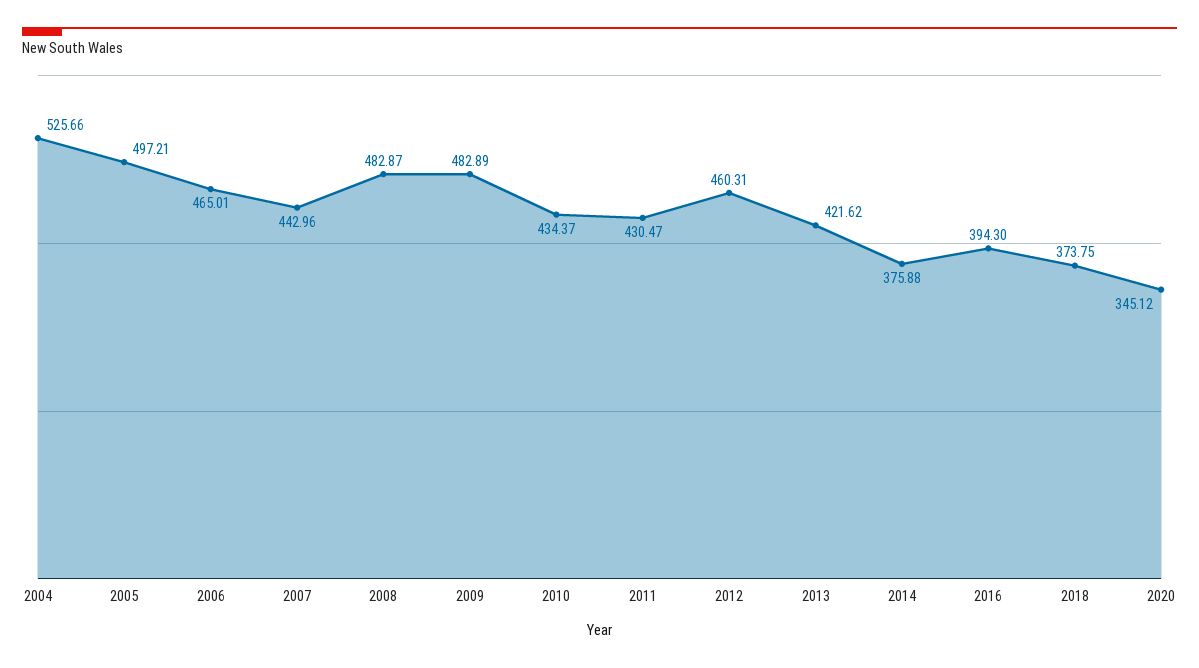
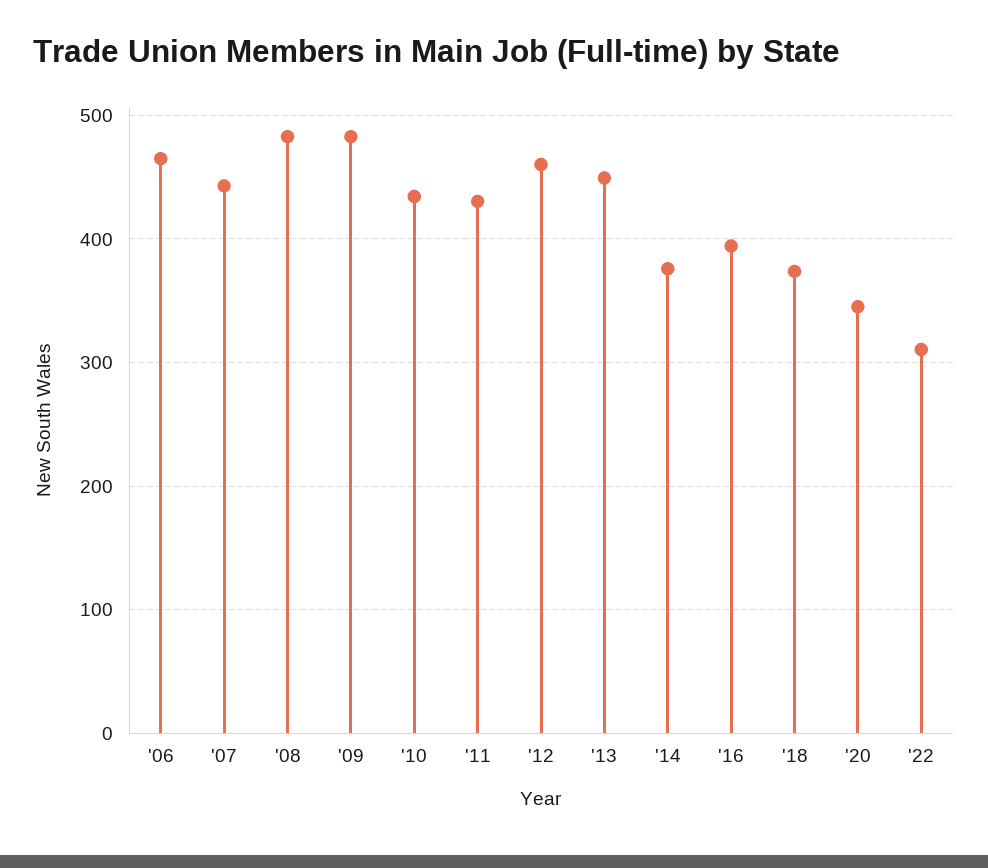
2004: 525.66 -> none
2005: 497.21 -> none
2013: 421.62 -> 450
'22: none -> 310

